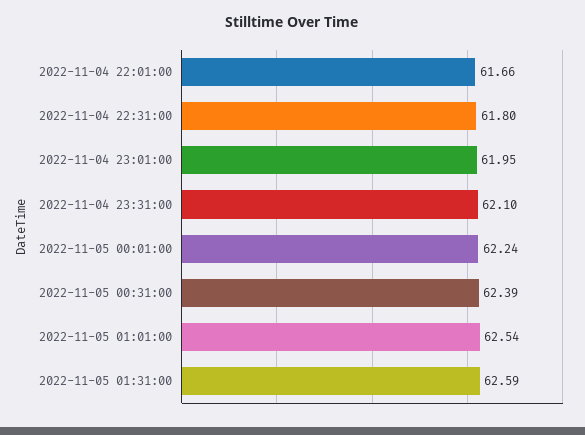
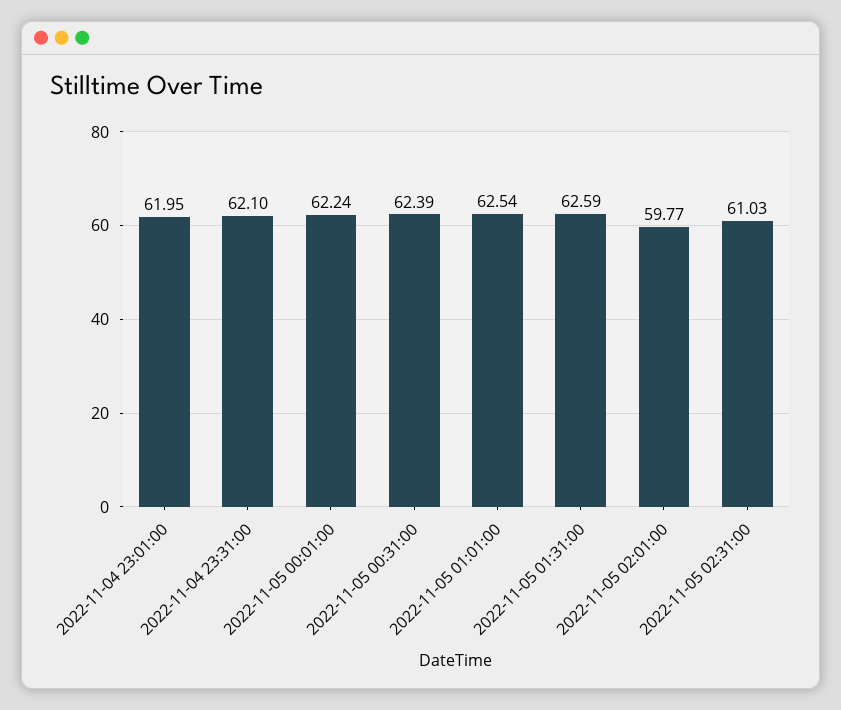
2022-11-04 22:01:00: 61.66 -> none
2022-11-04 22:31:00: 61.8 -> none
2022-11-05 02:01:00: none -> 59.77
2022-11-05 02:31:00: none -> 61.03

